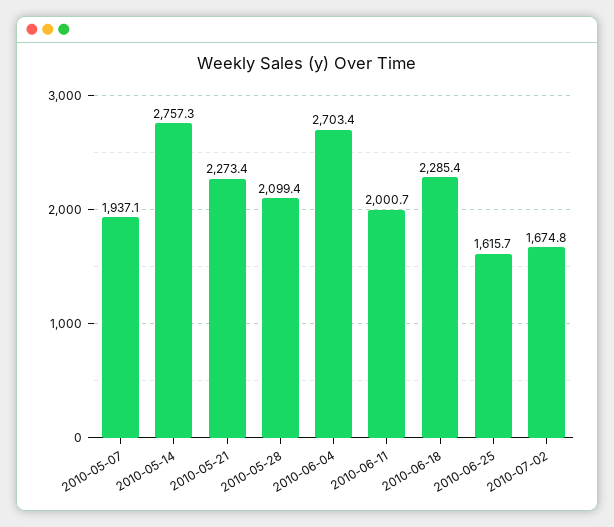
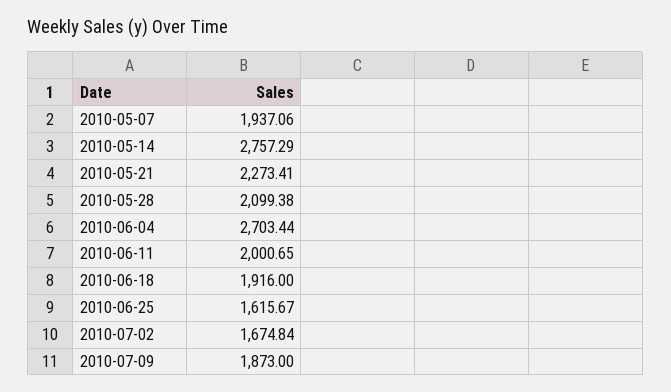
2010-06-18: 2285.4 -> 1916
2010-07-09: none -> 1873

